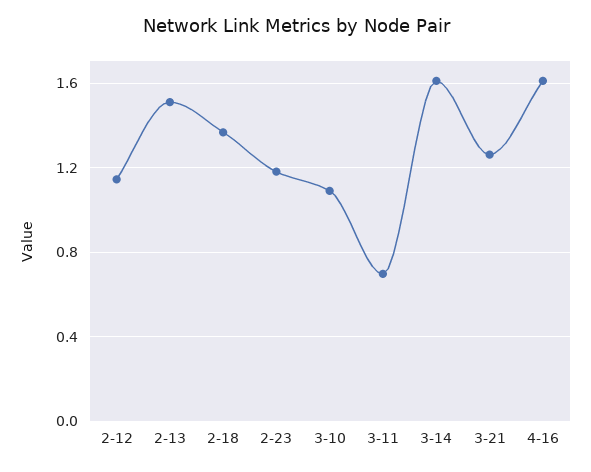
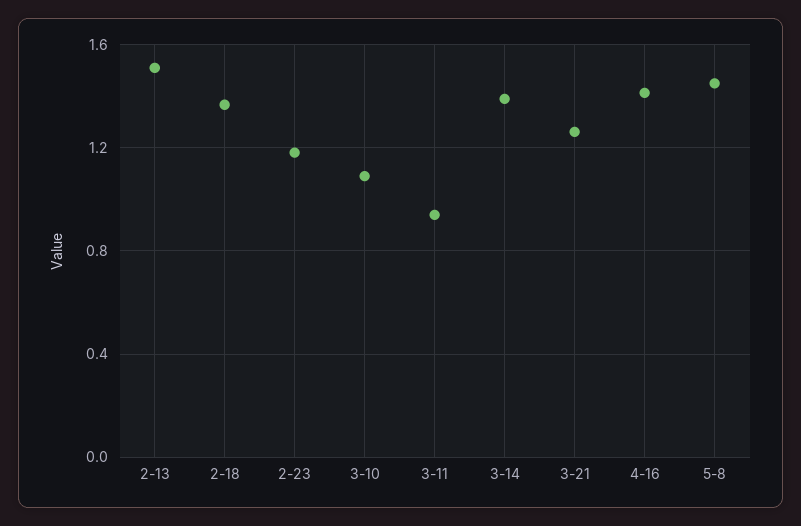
2-12: 1.15 -> none
3-11: 0.7 -> 0.95
3-14: 1.6 -> 1.4
4-16: 1.6 -> 1.4
5-8: none -> 1.45

